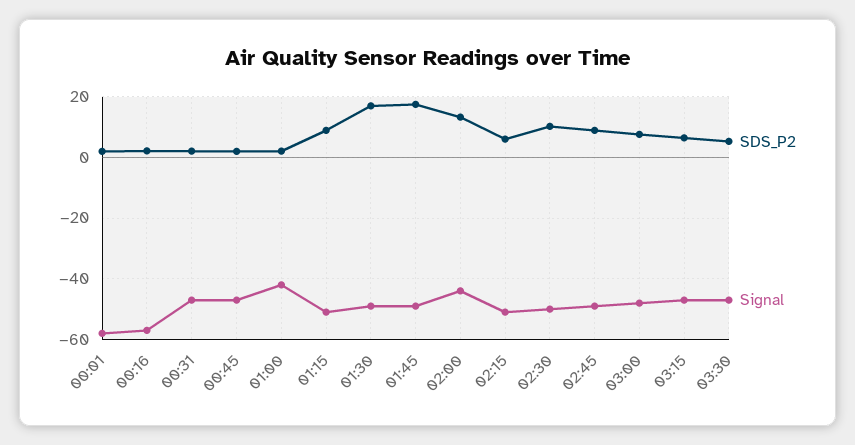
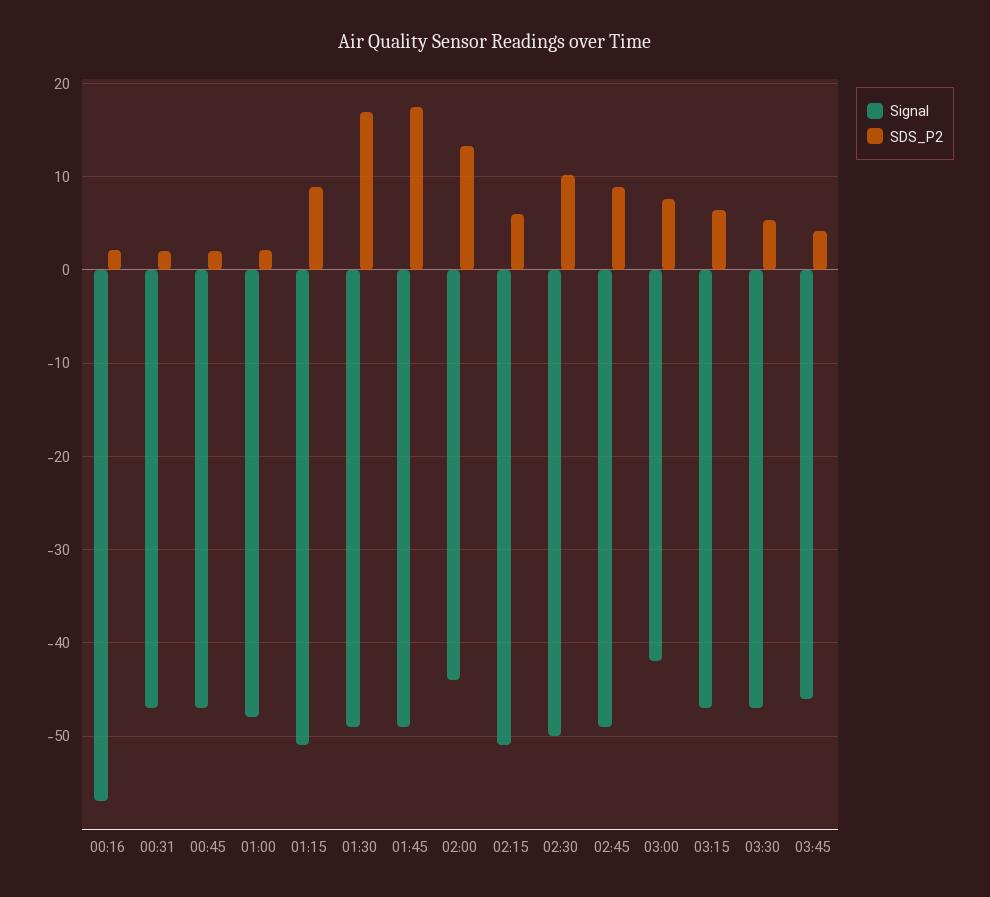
SDS_P2, 00:01: 2 -> none
Signal, 00:01: -58 -> none
Signal, 01:00: -42 -> -48
Signal, 03:00: -48 -> -42
Signal, 03:45: none -> -46
SDS_P2, 03:45: none -> 4

